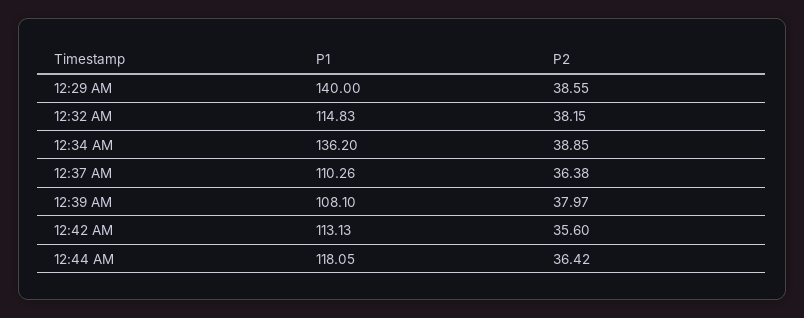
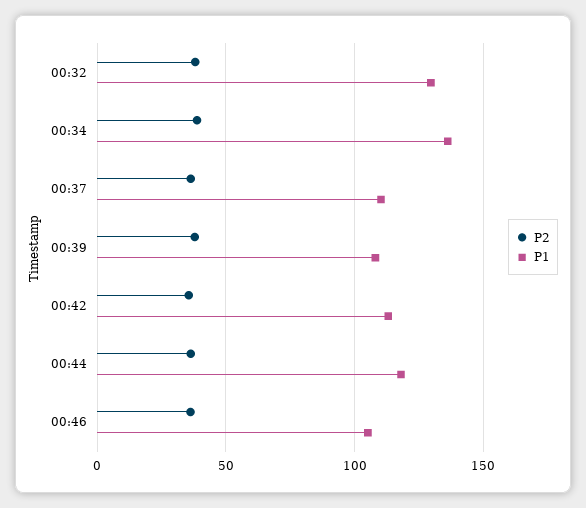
P1, 12:29 AM: 140 -> none
P2, 12:29 AM: 38.55 -> none
P1, 12:32 AM: 114.83 -> 130
P2, 00:46: none -> 35
P1, 00:46: none -> 105

